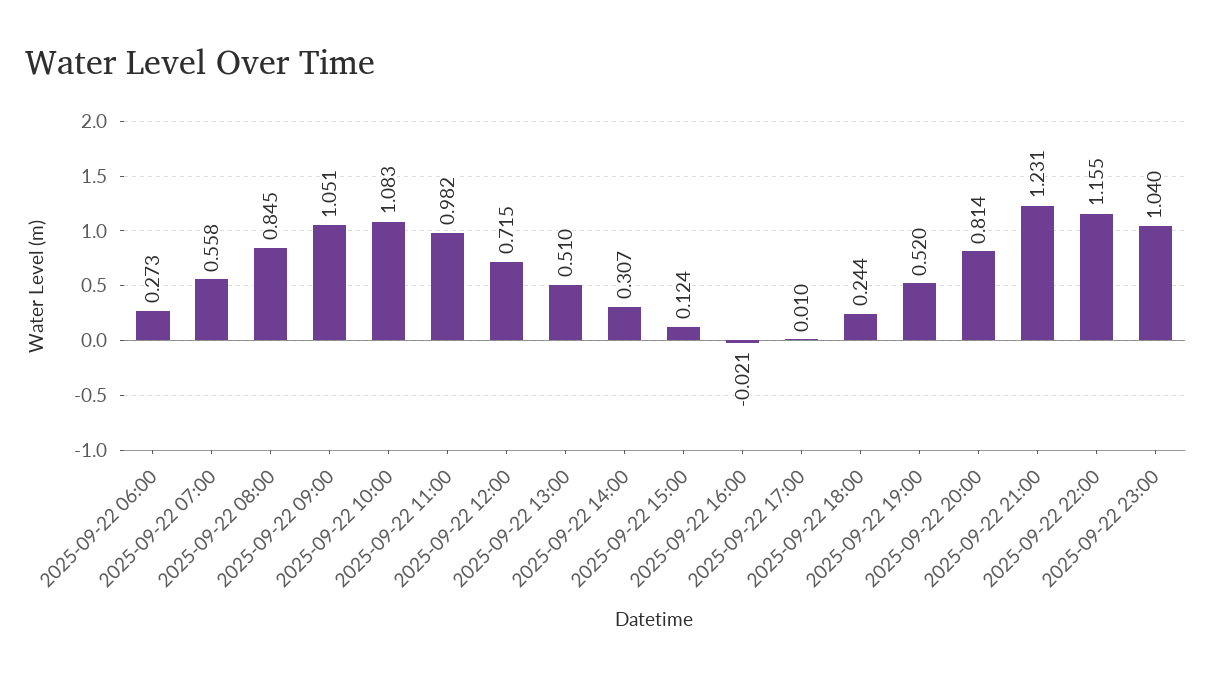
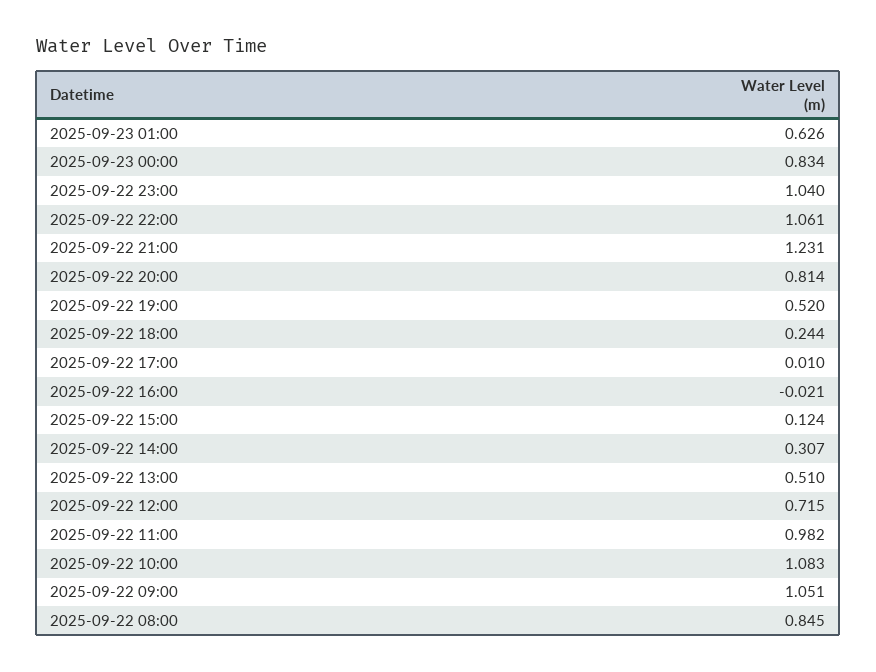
2025-09-22 06:00: 0.273 -> none
2025-09-22 07:00: 0.558 -> none
2025-09-22 22:00: 1.155 -> 1.061
2025-09-23 01:00: none -> 0.626
2025-09-23 00:00: none -> 0.834

